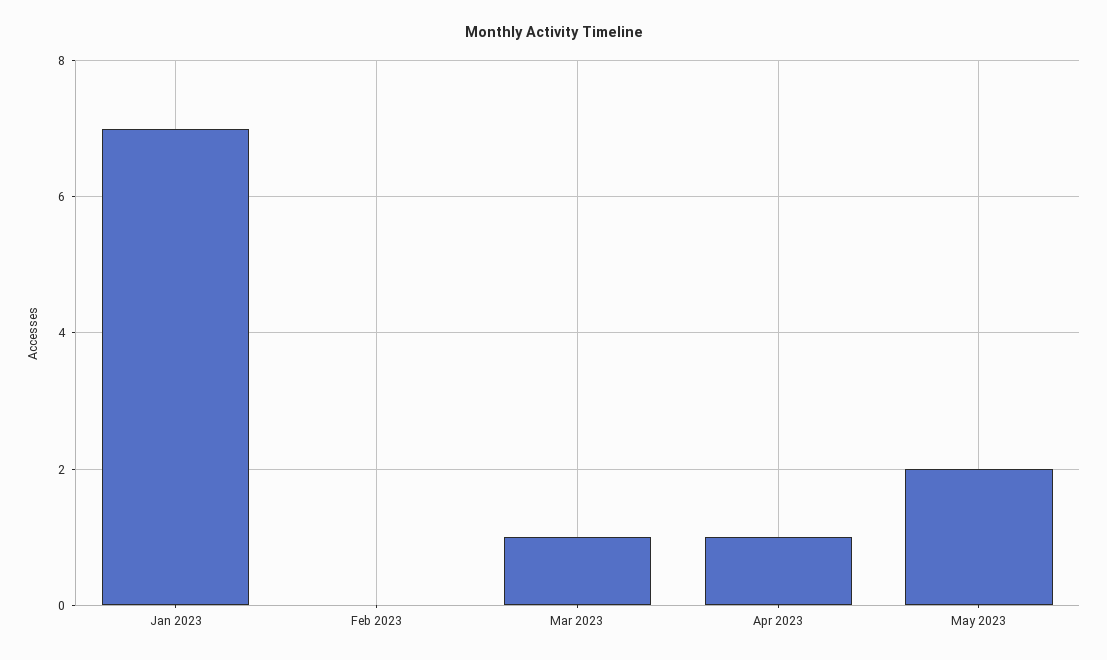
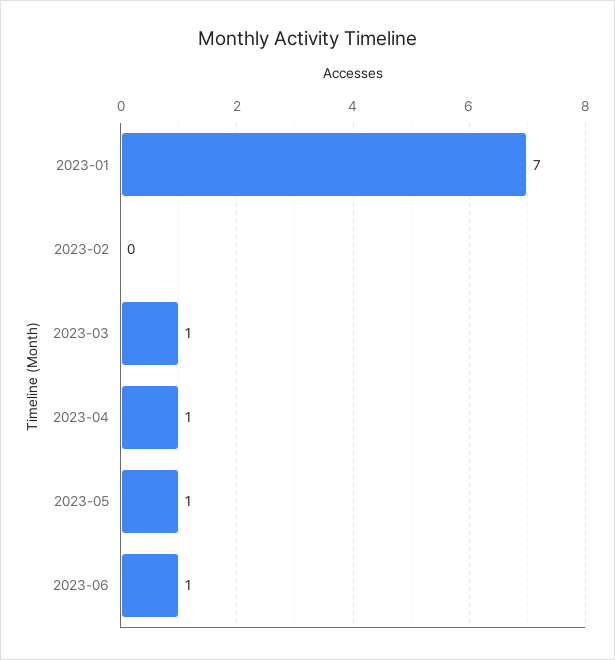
May 2023: 2 -> 1
2023-06: none -> 1

